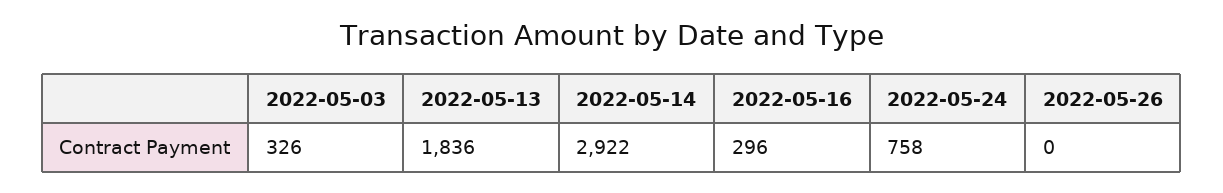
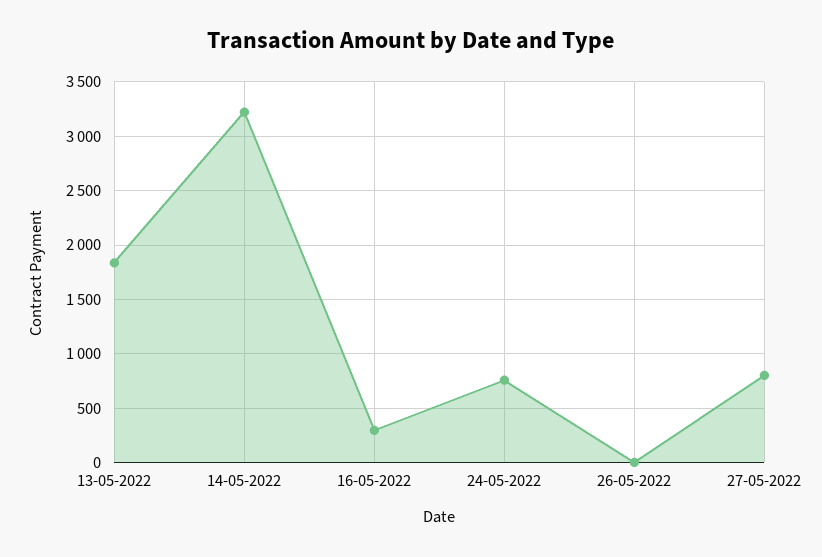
2022-05-03: 326 -> none
2022-05-14: 2922 -> 3200
27-05-2022: none -> 800

